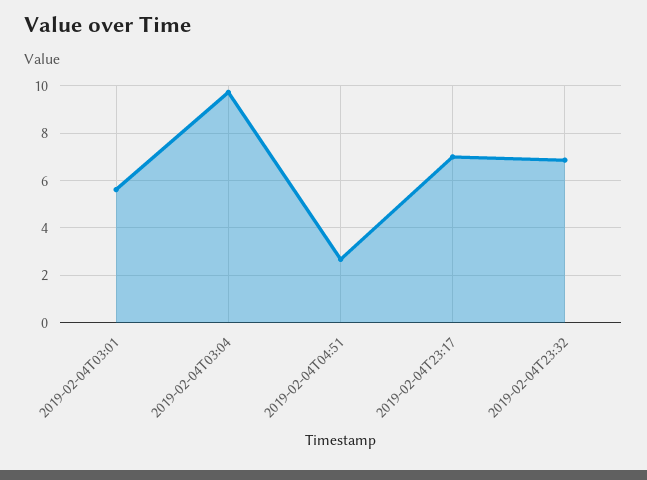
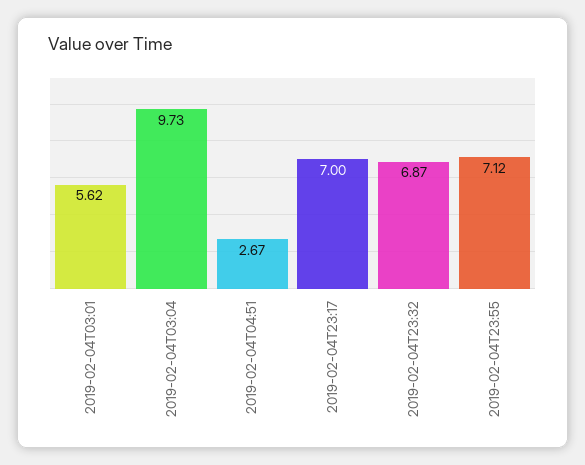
2019-02-04T23:55: none -> 7.12

